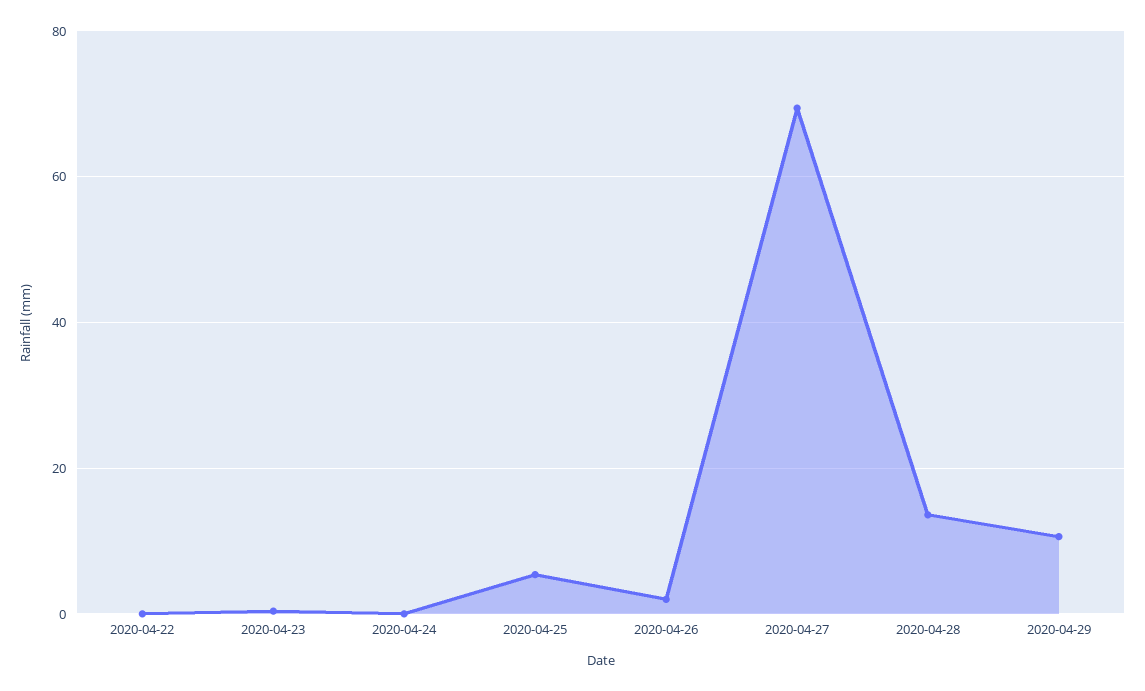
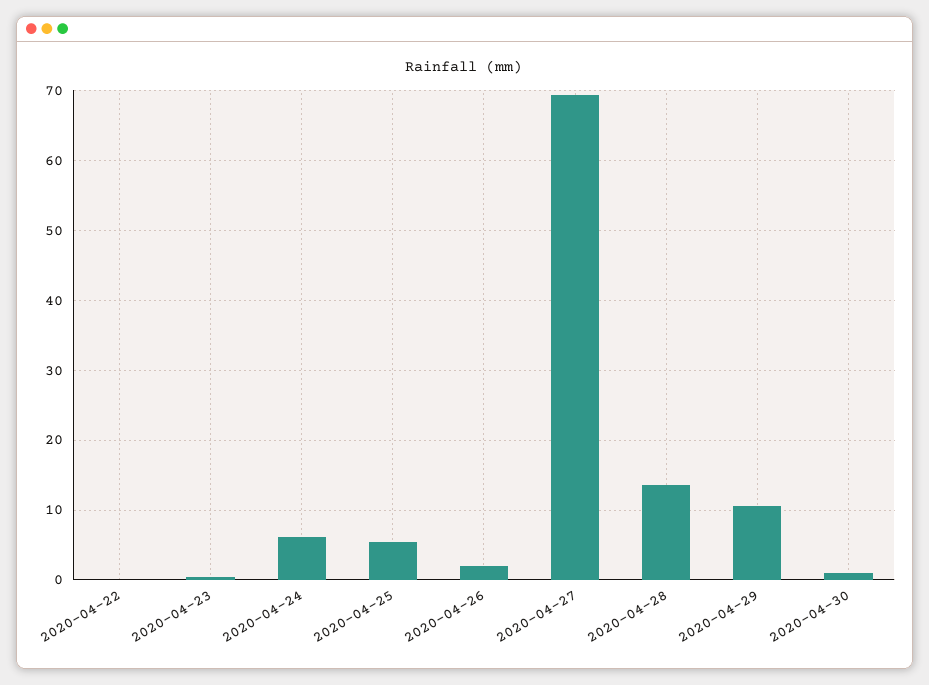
2020-04-24: 0 -> 6
2020-04-30: none -> 1

